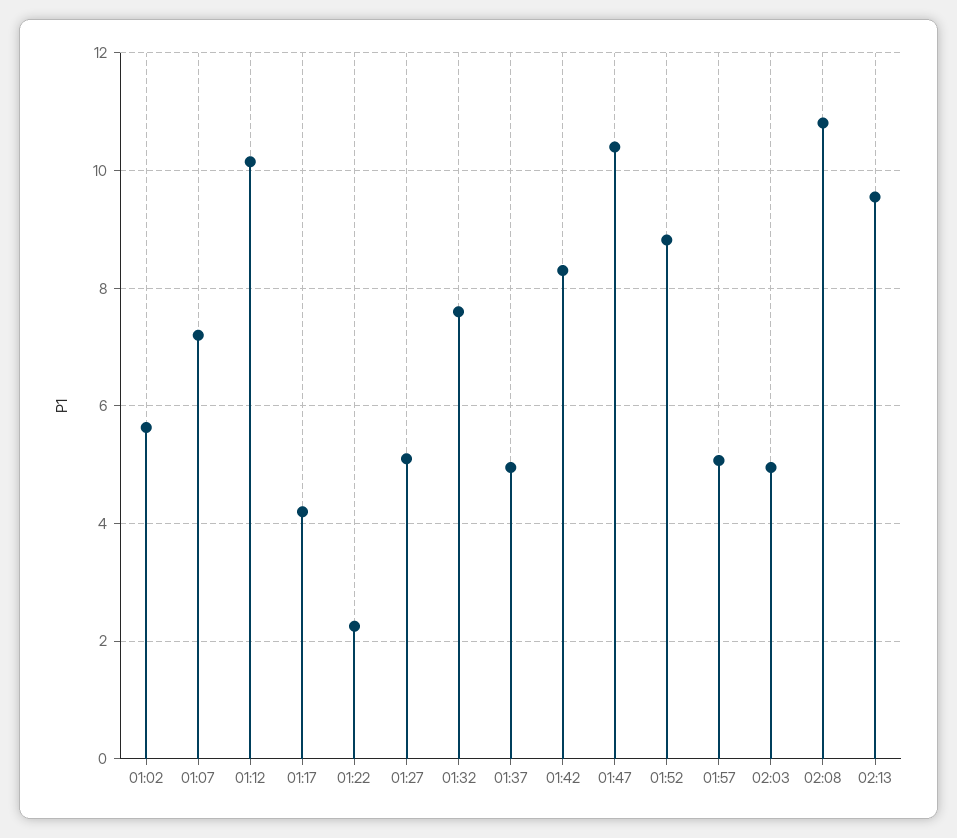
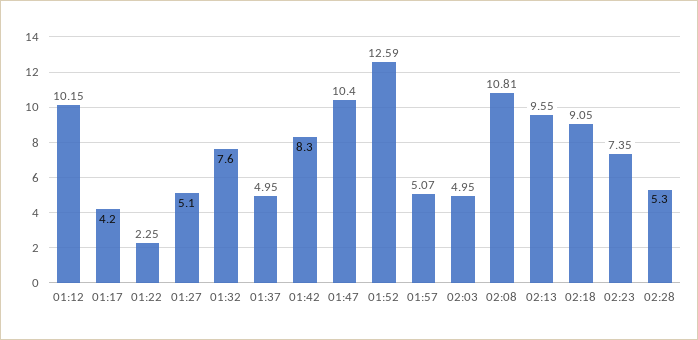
01:02: 5.6 -> none
01:07: 7.2 -> none
01:52: 8.8 -> 12.59
02:18: none -> 9.05
02:23: none -> 7.35
02:28: none -> 5.3

